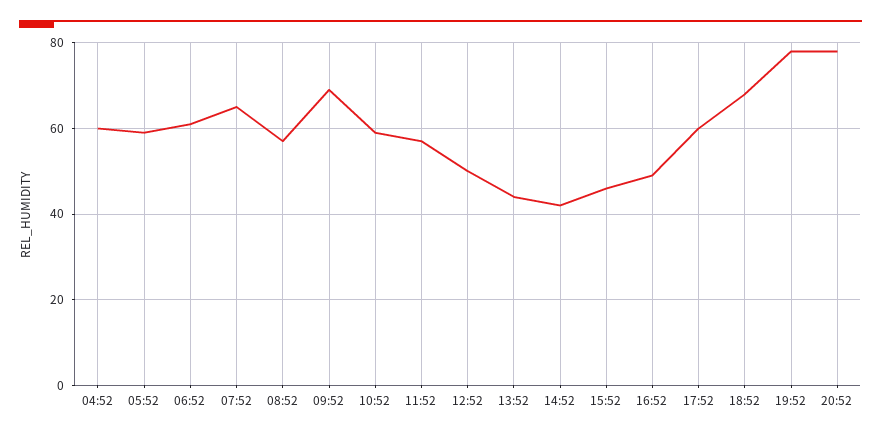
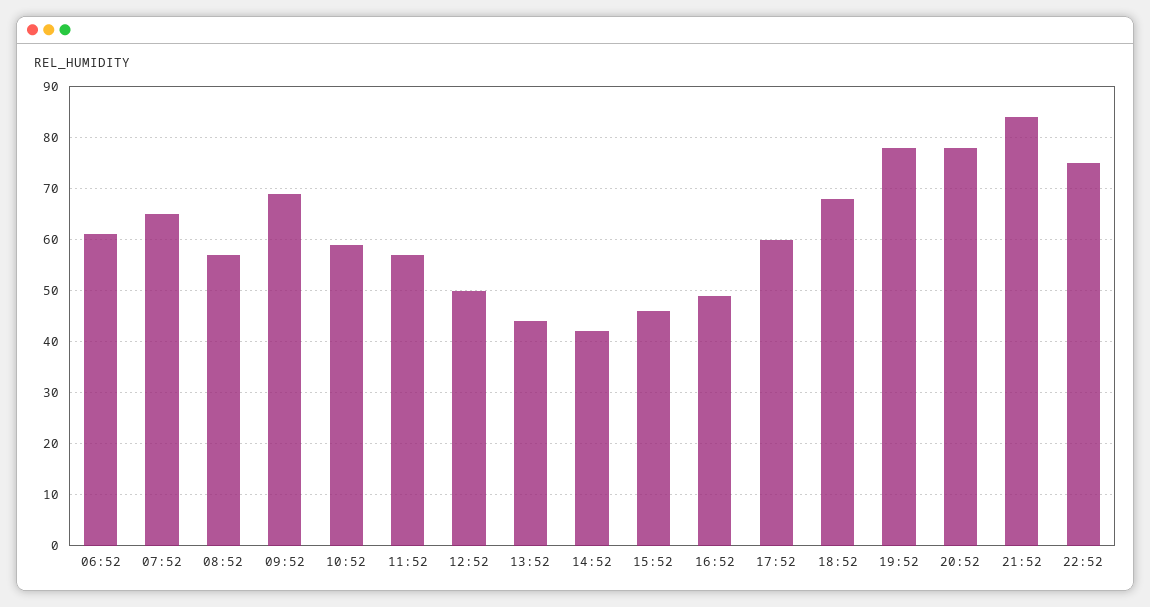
04:52: 60 -> none
05:52: 60 -> none
21:52: none -> 85
22:52: none -> 75

